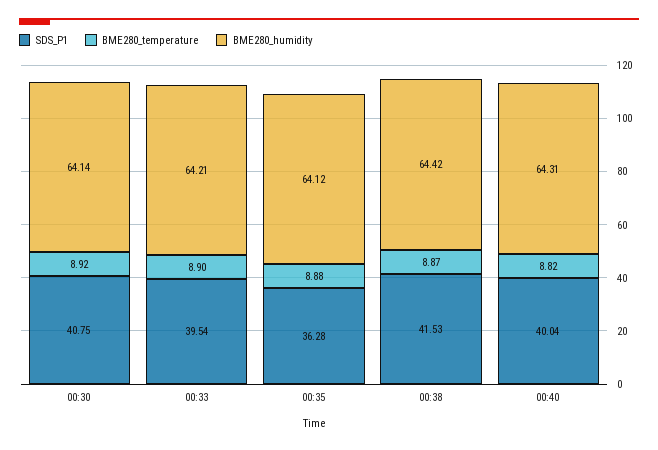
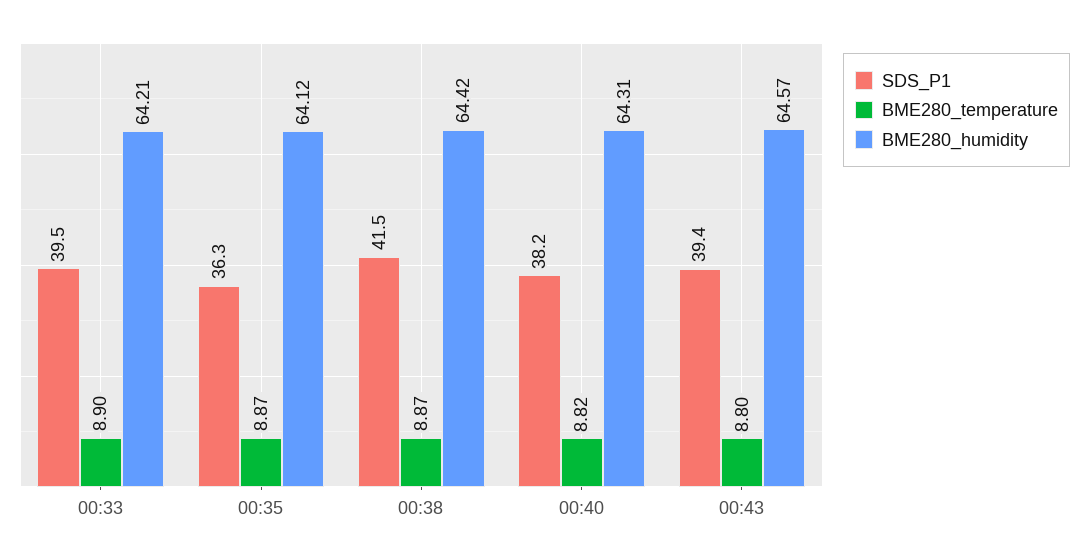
SDS_P1, 00:30: 40.75 -> none
BME280_temperature, 00:30: 8.92 -> none
BME280_humidity, 00:30: 64.14 -> none
BME280_temperature, 00:35: 8.88 -> 8.87
SDS_P1, 00:40: 40.04 -> 38.2
SDS_P1, 00:43: none -> 39.4
BME280_temperature, 00:43: none -> 8.8
BME280_humidity, 00:43: none -> 64.57

